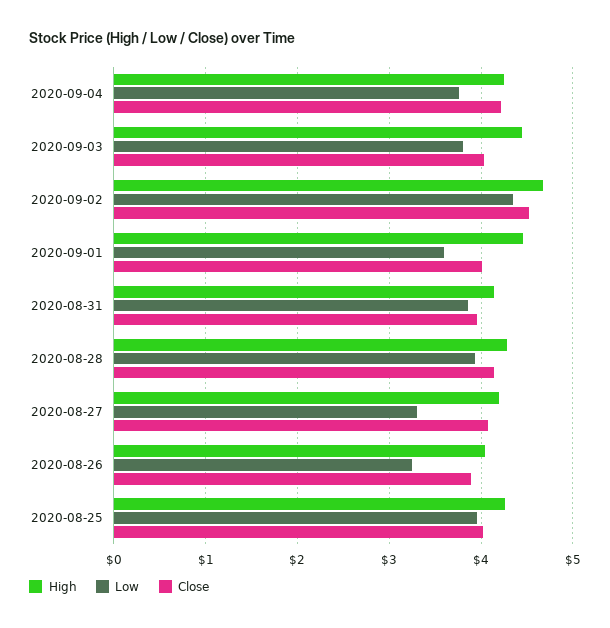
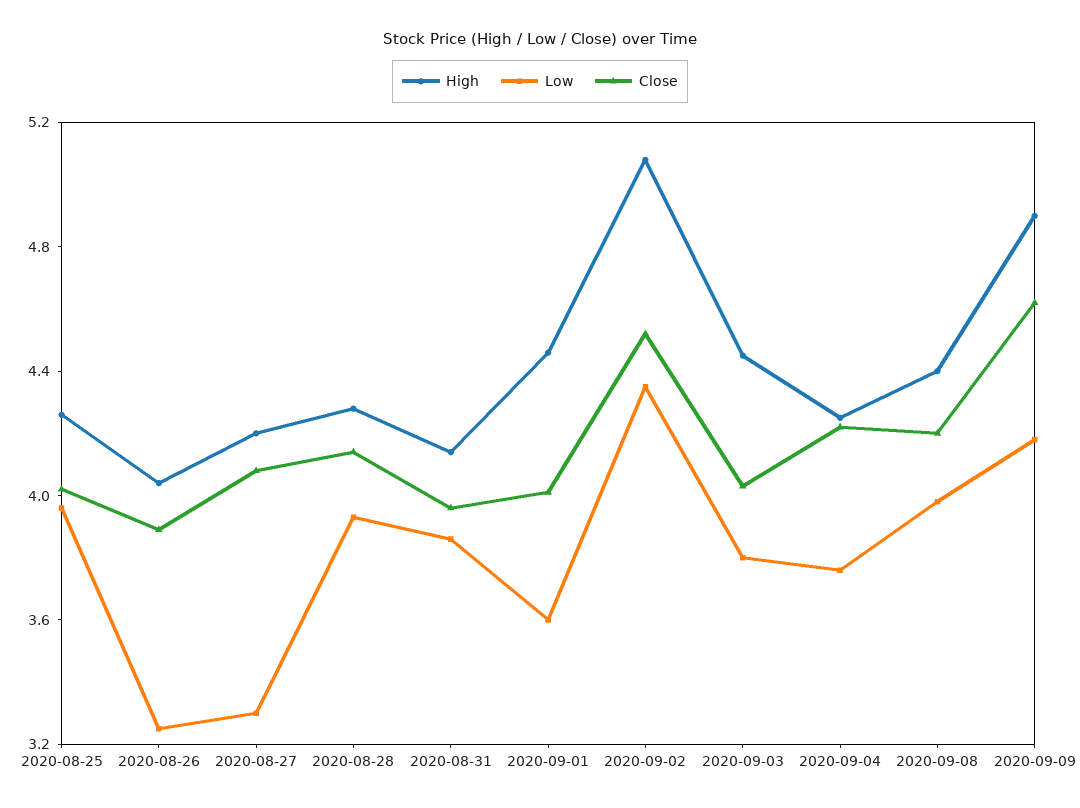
High, 2020-09-02: 4.7 -> 5.1
High, 2020-09-08: none -> 4.4
Low, 2020-09-08: none -> 4
Close, 2020-09-08: none -> 4.2
High, 2020-09-09: none -> 4.9
Low, 2020-09-09: none -> 4.2
Close, 2020-09-09: none -> 4.6

